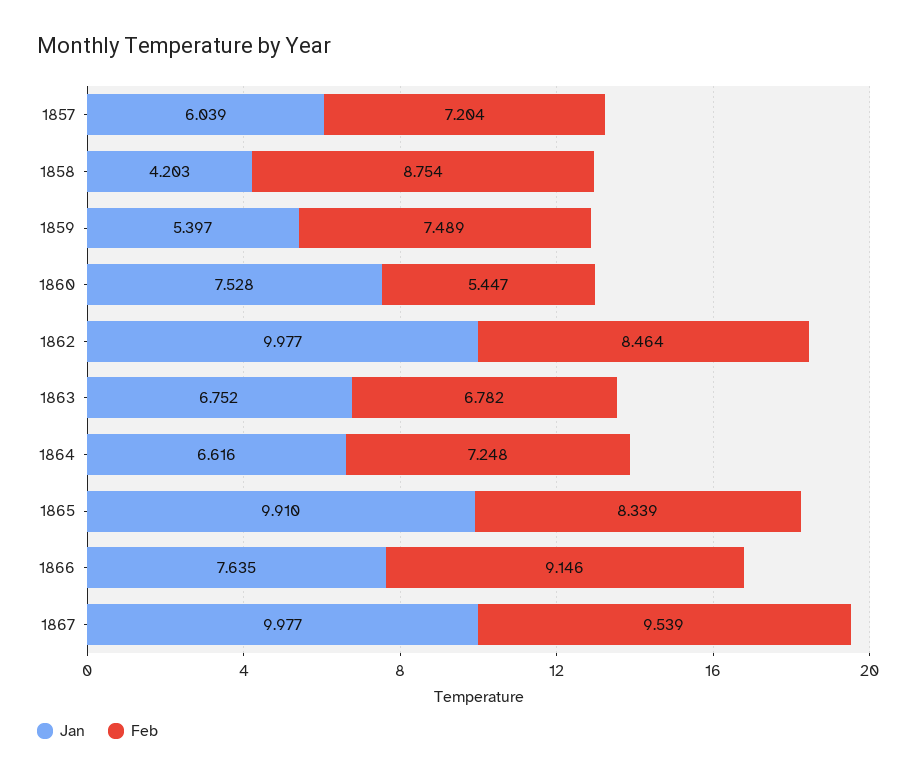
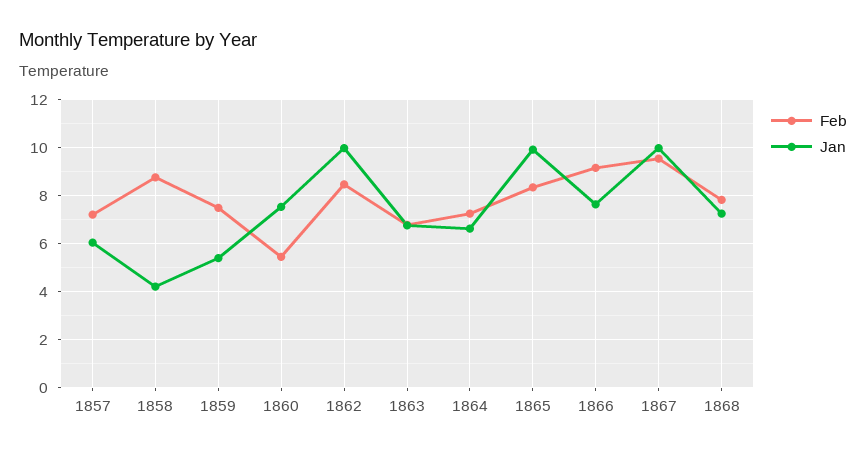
Feb, 1868: none -> 7.75
Jan, 1868: none -> 7.25

